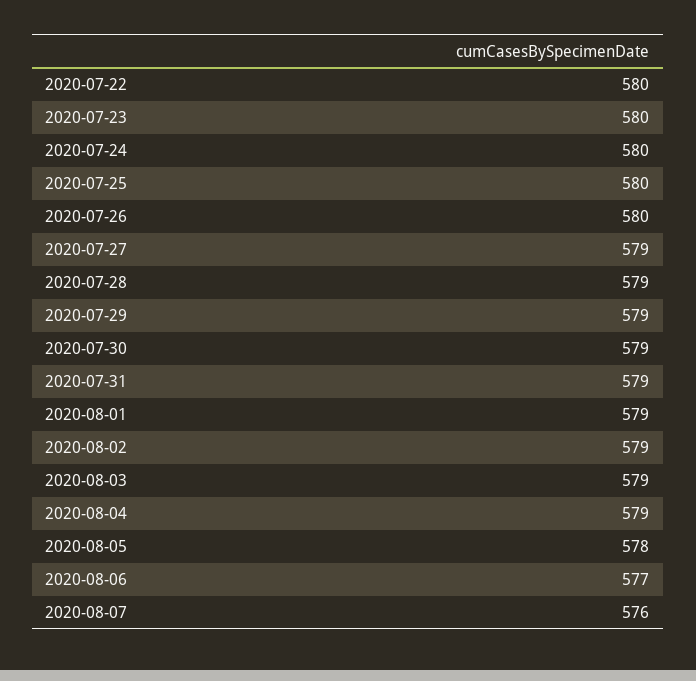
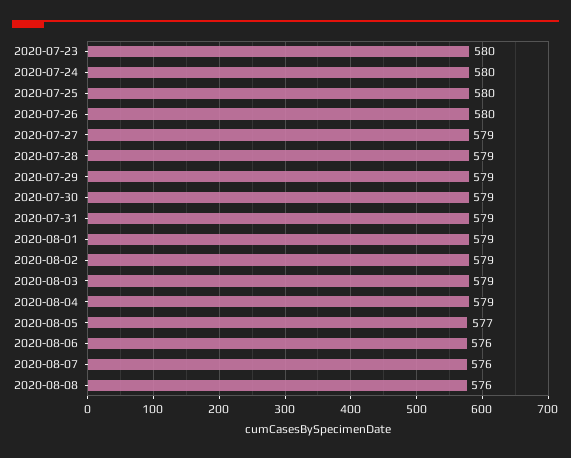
2020-07-22: 580 -> none
2020-08-05: 578 -> 577
2020-08-06: 577 -> 576
2020-08-08: none -> 576

